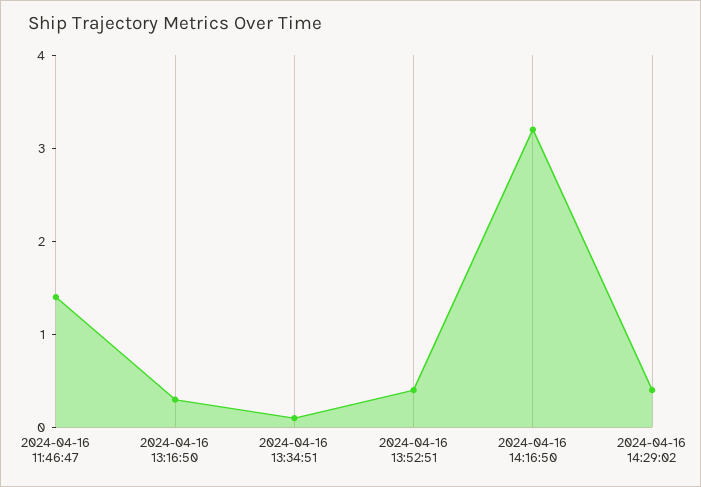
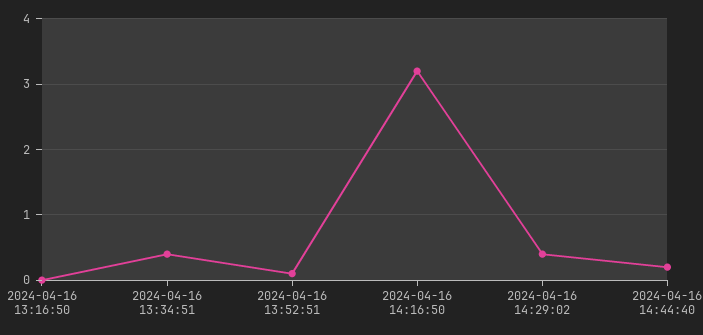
2024-04-16 11:46:47: 1.4 -> none
2024-04-16 13:16:50: 0.3 -> 0
2024-04-16 13:34:51: 0.1 -> 0.4
2024-04-16 13:52:51: 0.4 -> 0.1
2024-04-16 14:44:40: none -> 0.2

